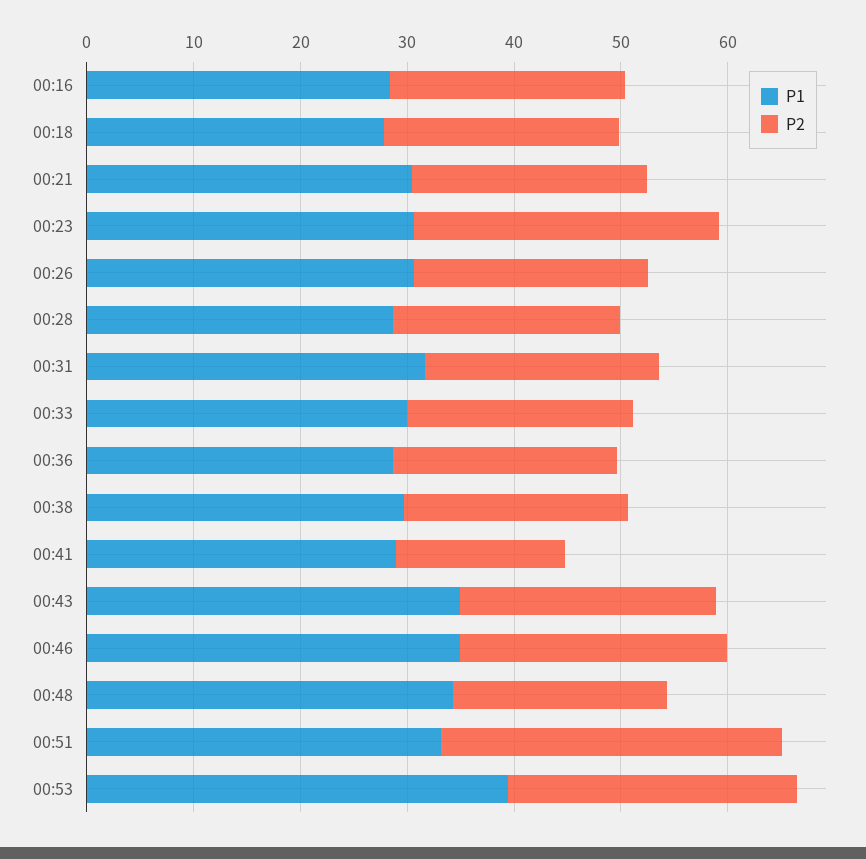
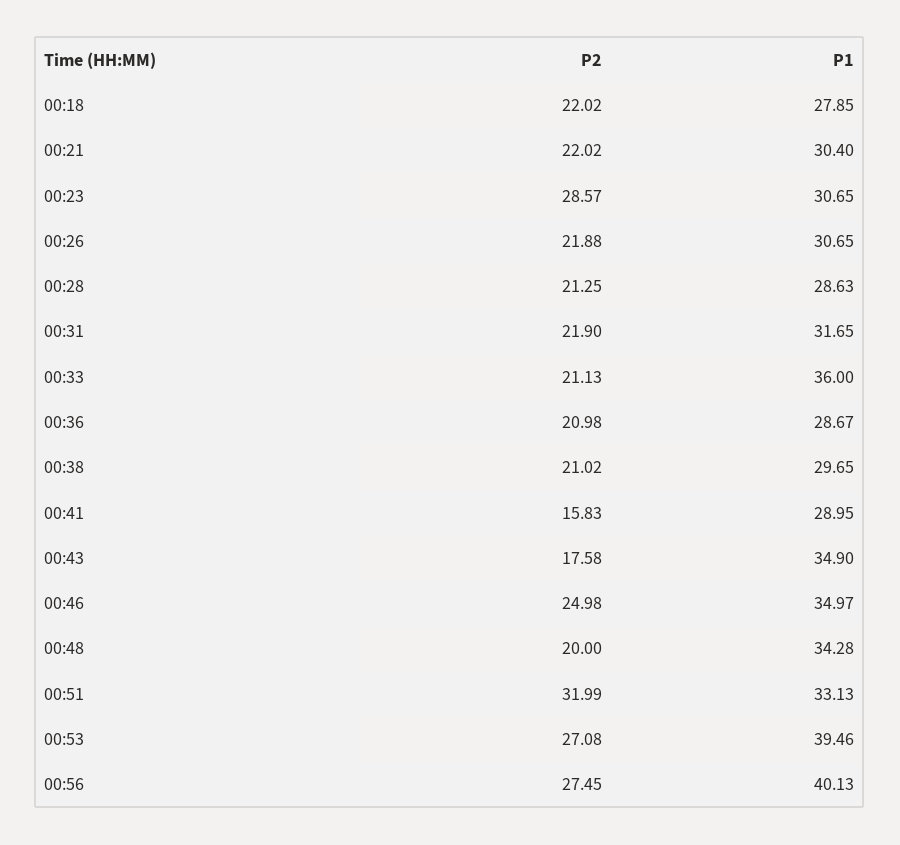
P1, 00:16: 28 -> none
P2, 00:16: 22 -> none
P1, 00:33: 30 -> 36
P2, 00:43: 24 -> 17.58
P2, 00:56: none -> 27.45
P1, 00:56: none -> 40.13

